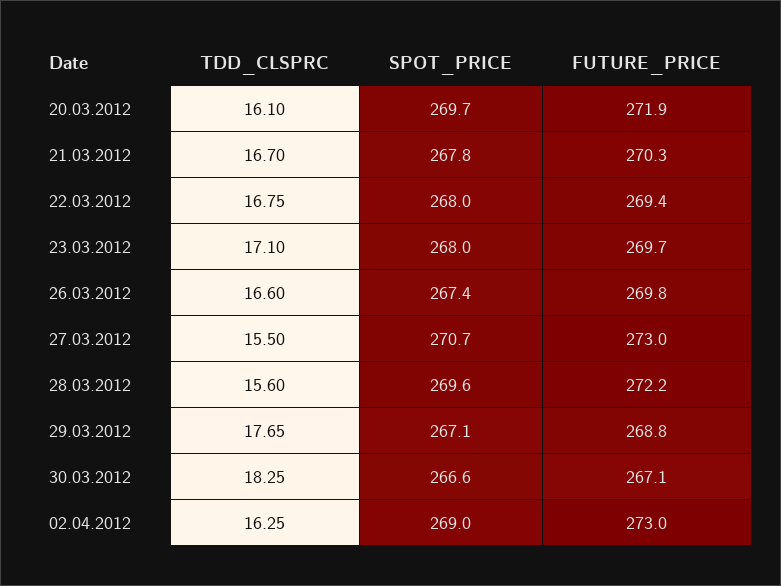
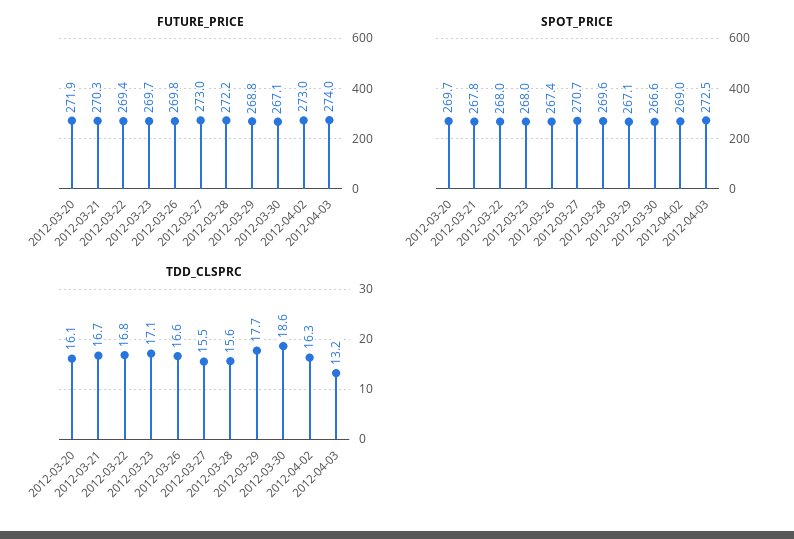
TDD_CLSPRC, 30.03.2012: 18.25 -> 18.6
FUTURE_PRICE, 2012-04-03: none -> 274
SPOT_PRICE, 2012-04-03: none -> 272.5
TDD_CLSPRC, 2012-04-03: none -> 13.2

